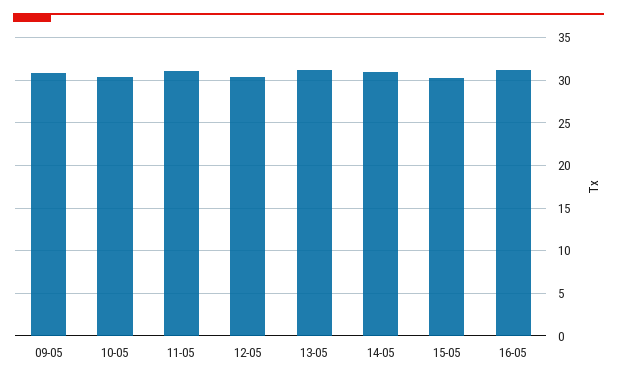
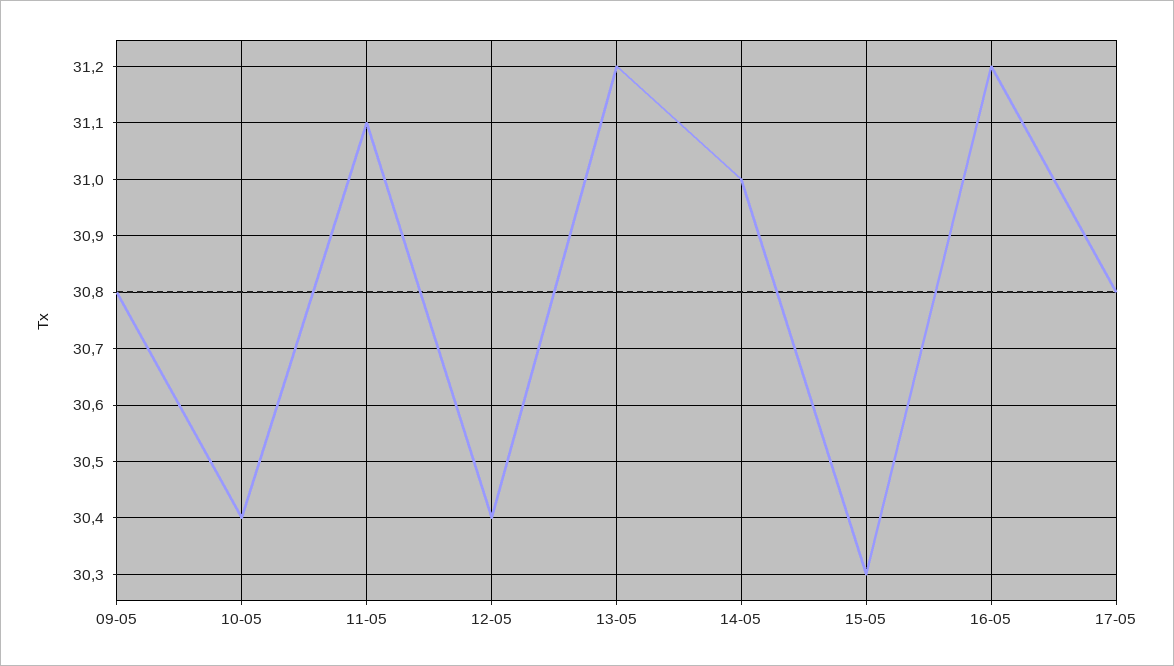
17-05: none -> 30.8

